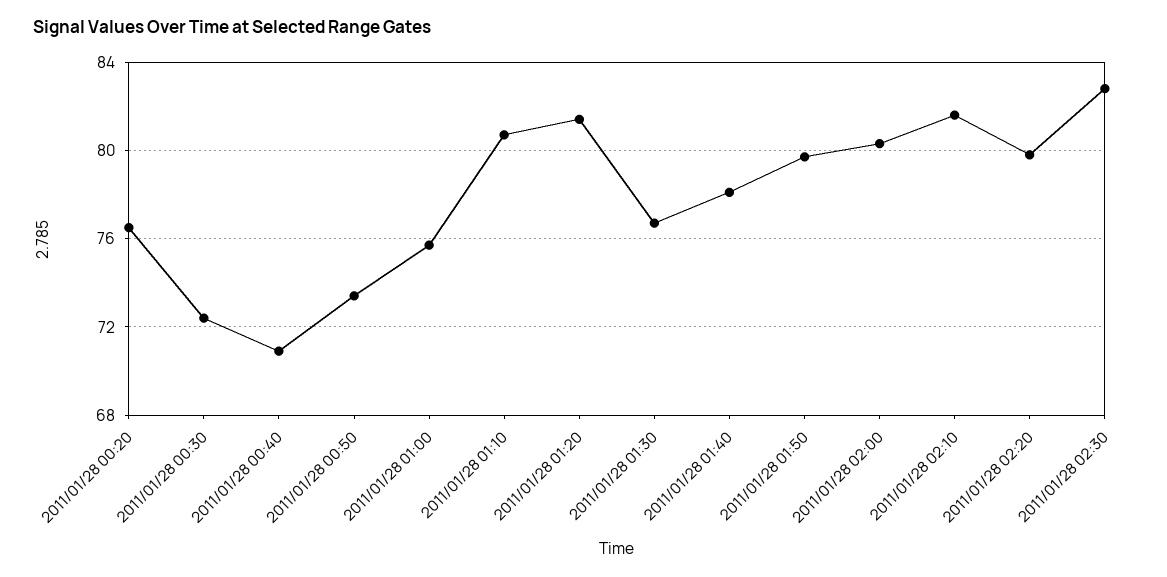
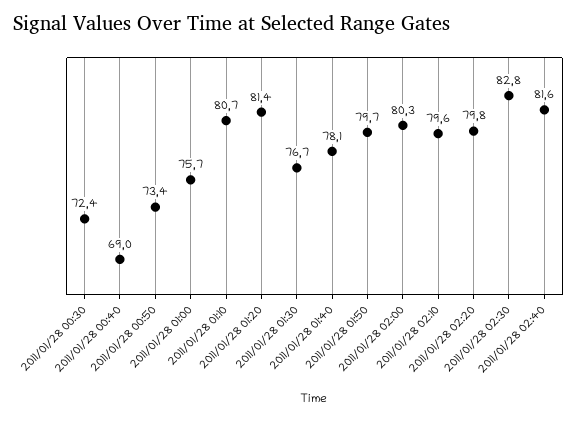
2011/01/28 00:20: 76.5 -> none
2011/01/28 00:40: 71 -> 69
2011/01/28 02:10: 81.5 -> 79.6
2011/01/28 02:40: none -> 81.6

